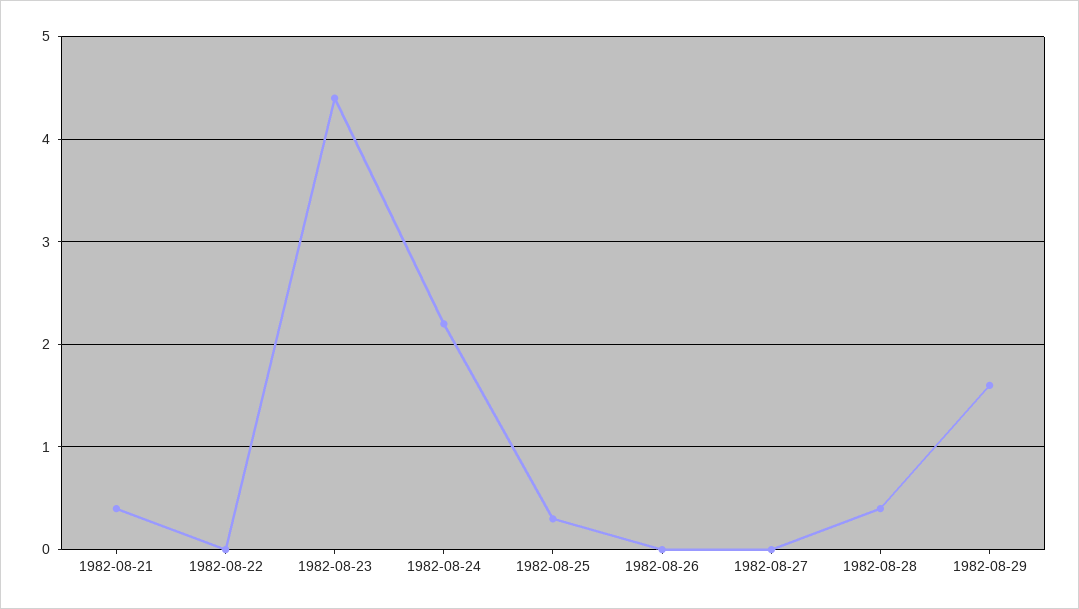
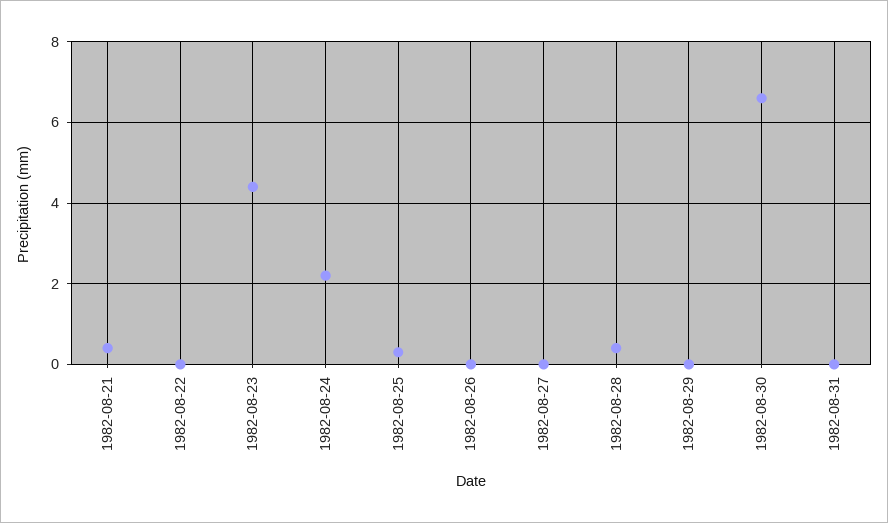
1982-08-29: 1.6 -> 0
1982-08-30: none -> 6.5
1982-08-31: none -> 0

